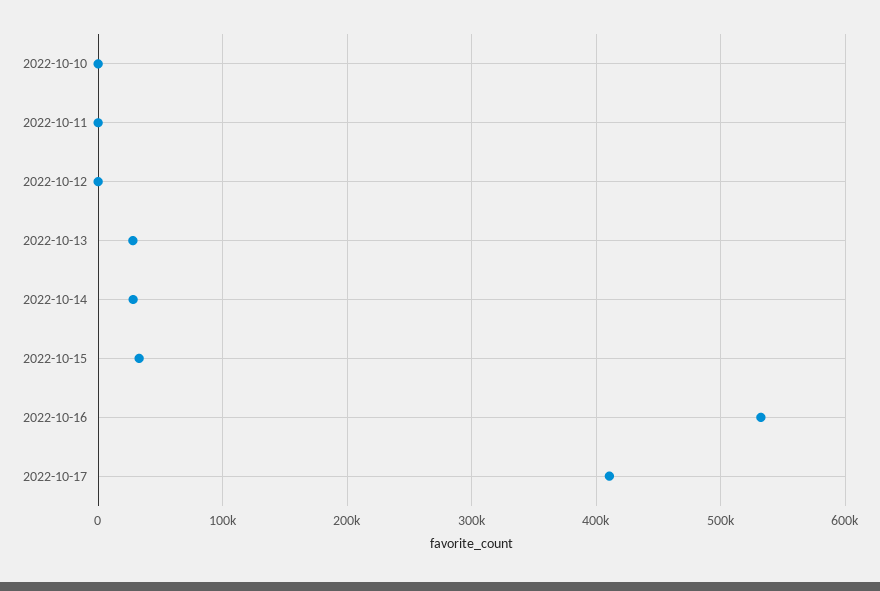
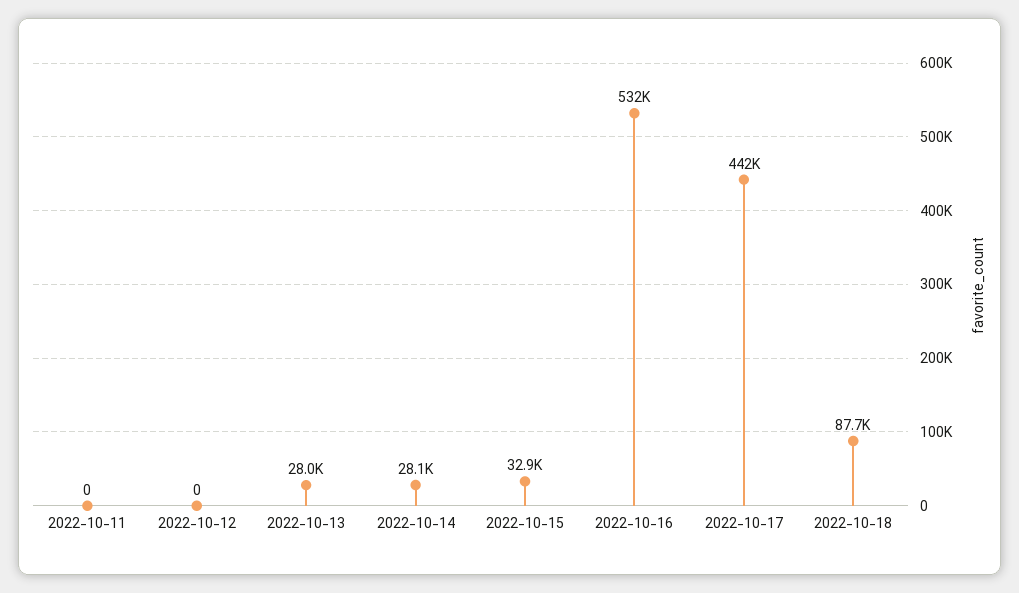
2022-10-10: 0 -> none
2022-10-17: 410000 -> 442000
2022-10-18: none -> 87700

